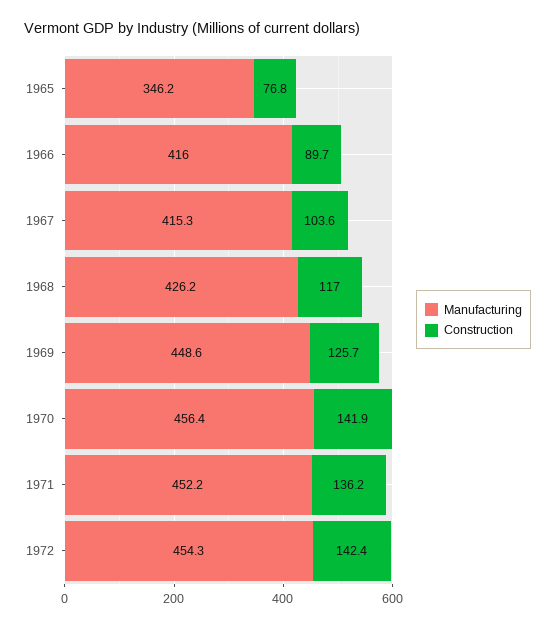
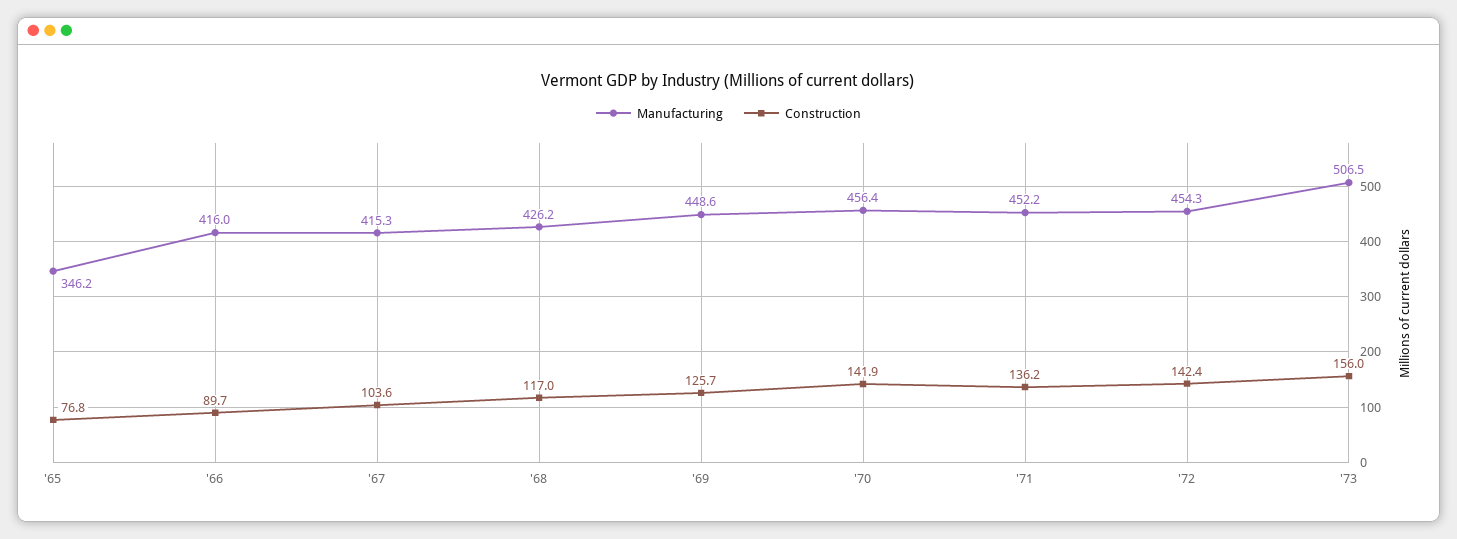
Manufacturing, '73: none -> 506.5
Construction, '73: none -> 156

